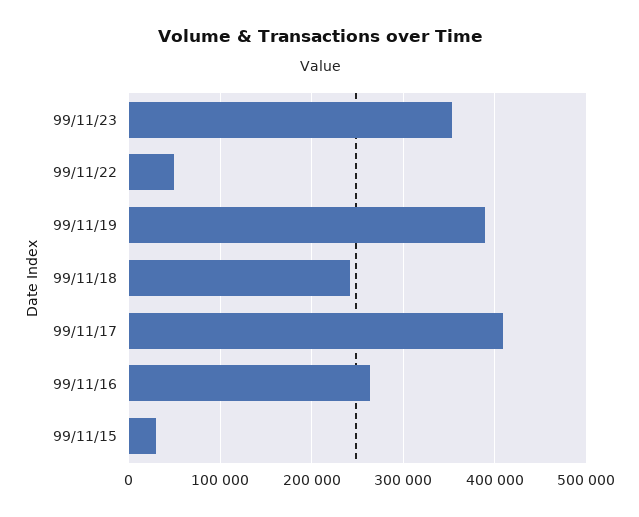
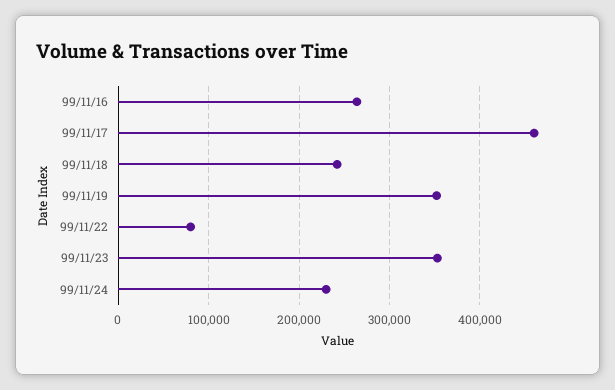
99/11/22: 50000 -> 80000
99/11/19: 390000 -> 350000
99/11/17: 410000 -> 460000
99/11/15: 30000 -> none
99/11/24: none -> 230000

